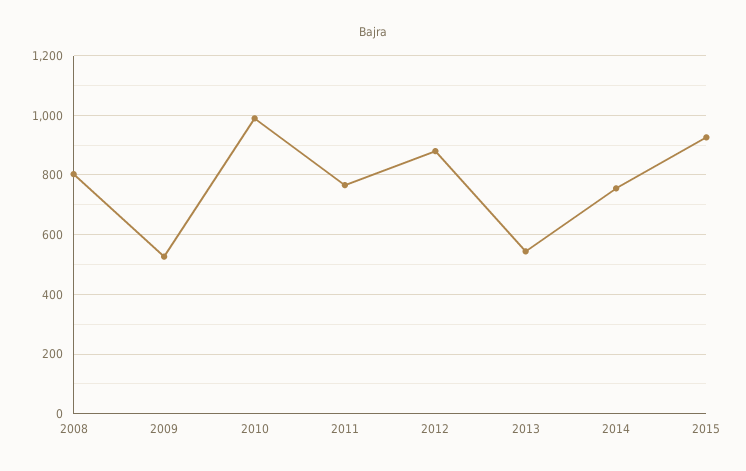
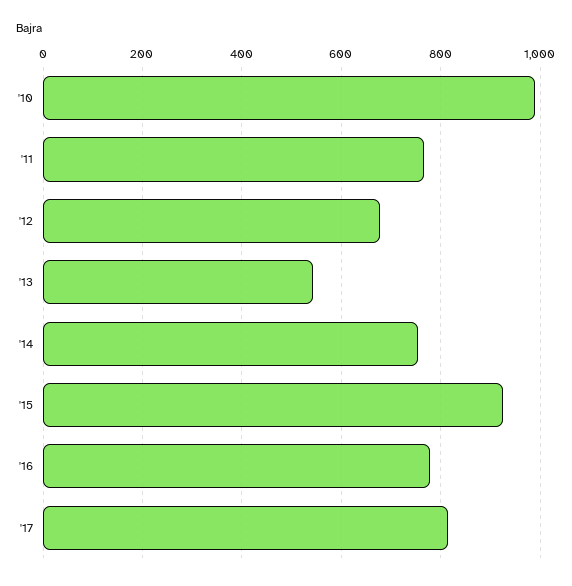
2008: 800 -> none
2009: 525 -> none
2012: 875 -> 680
'16: none -> 780
'17: none -> 820

